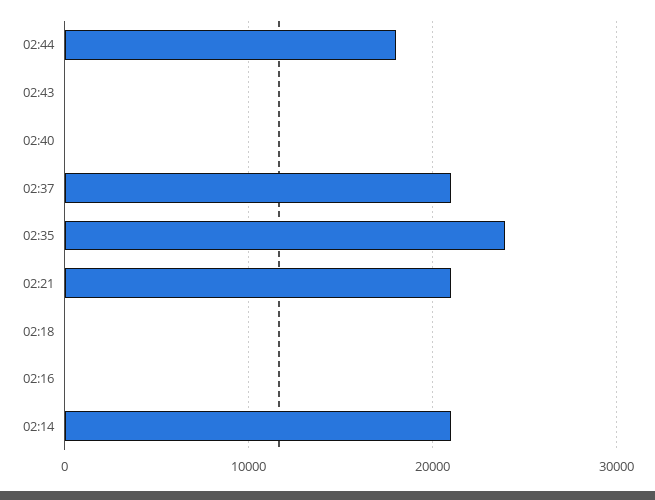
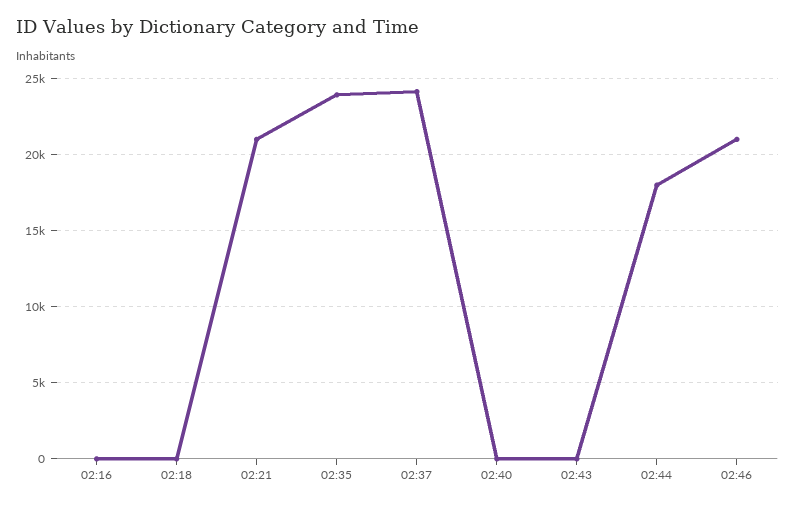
02:37: 21000 -> 24000
02:14: 21000 -> none
02:46: none -> 21000

